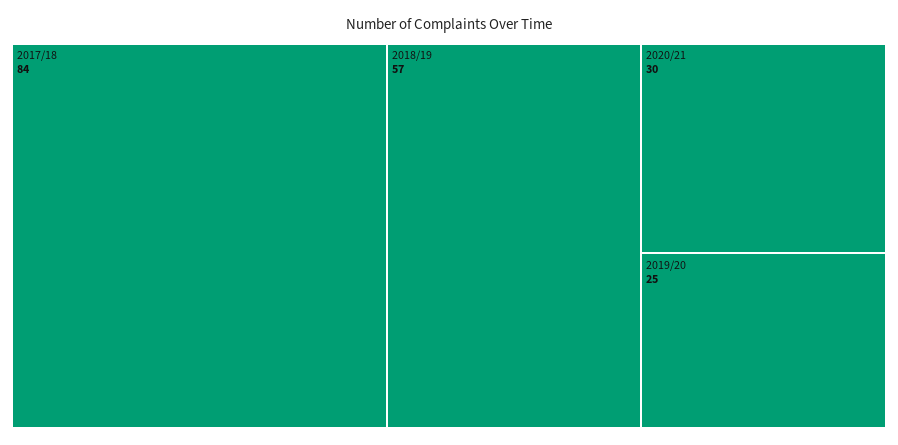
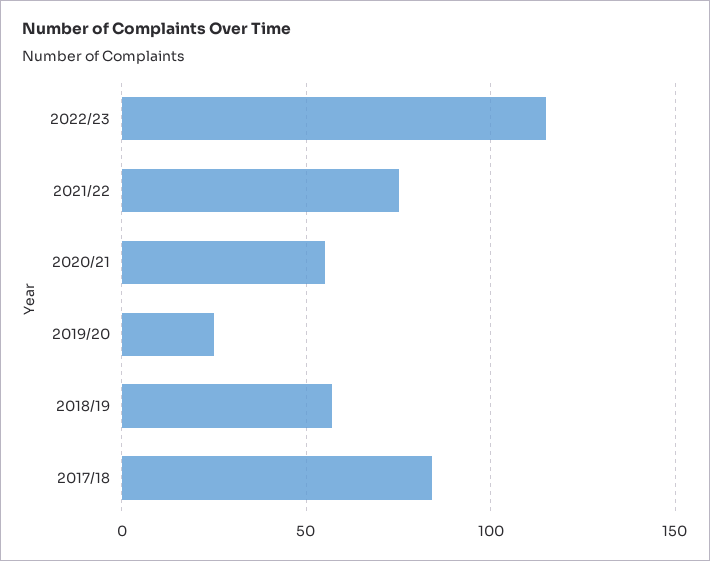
2020/21: 30 -> 55
2022/23: none -> 115
2021/22: none -> 75

